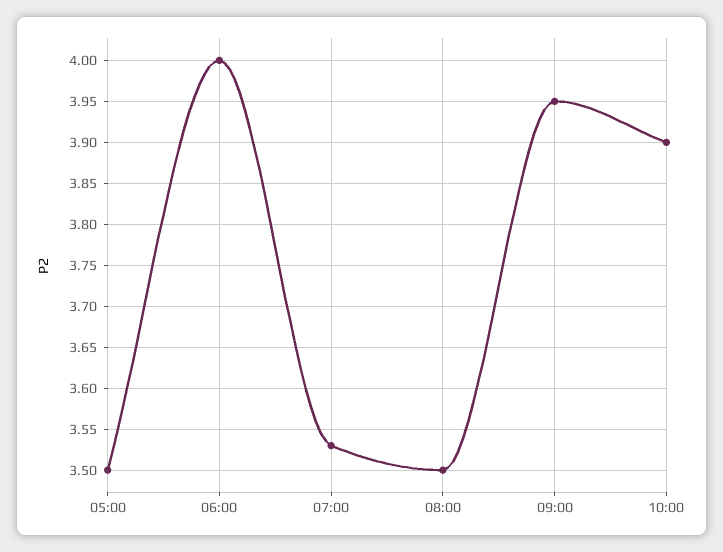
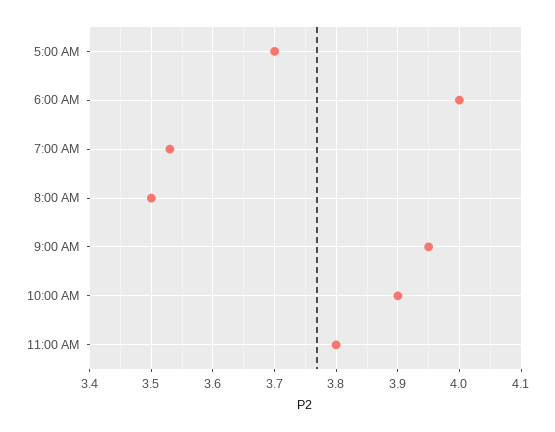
05:00: 3.5 -> 3.7
11:00 AM: none -> 3.8

